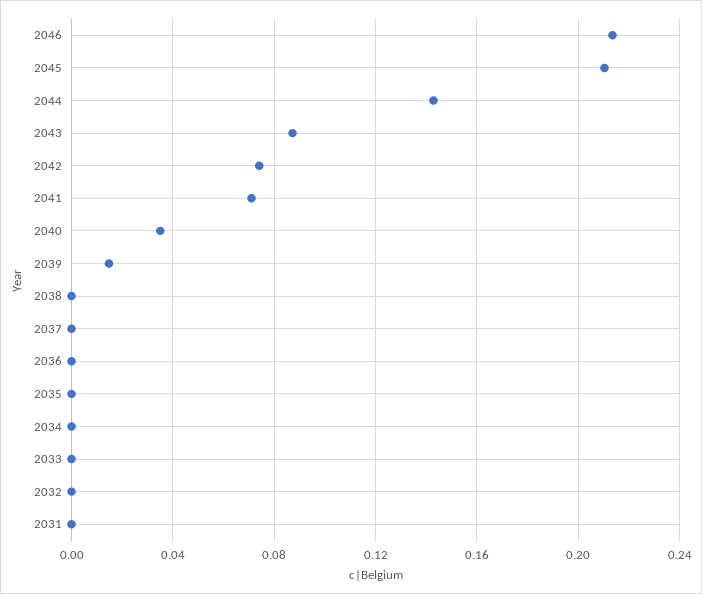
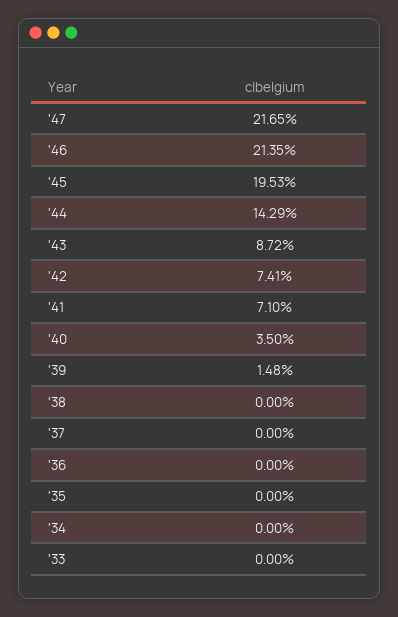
2045: 0.21 -> 0.1953
2032: 0 -> none
2031: 0 -> none
'47: none -> 0.2165

